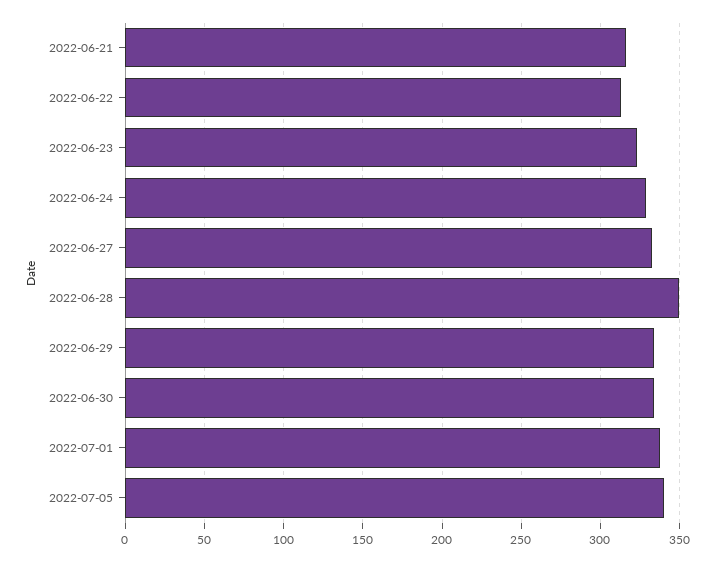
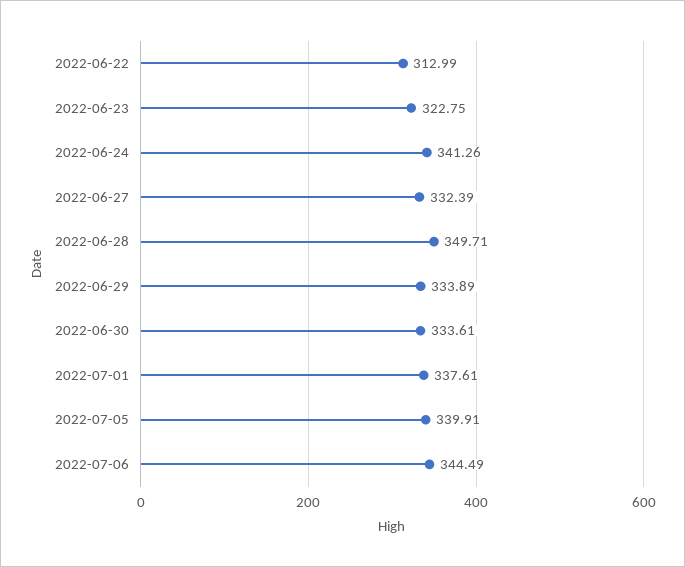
2022-06-21: 315 -> none
2022-06-24: 330 -> 341.26
2022-07-06: none -> 344.49

